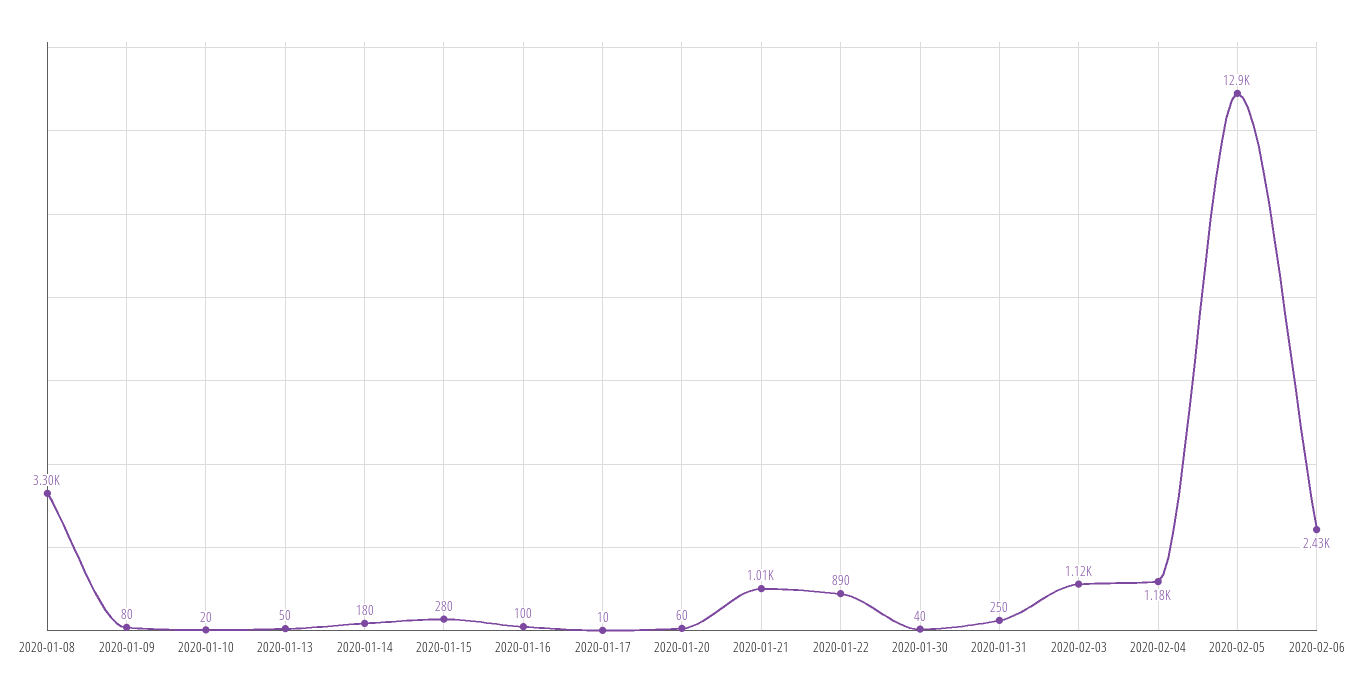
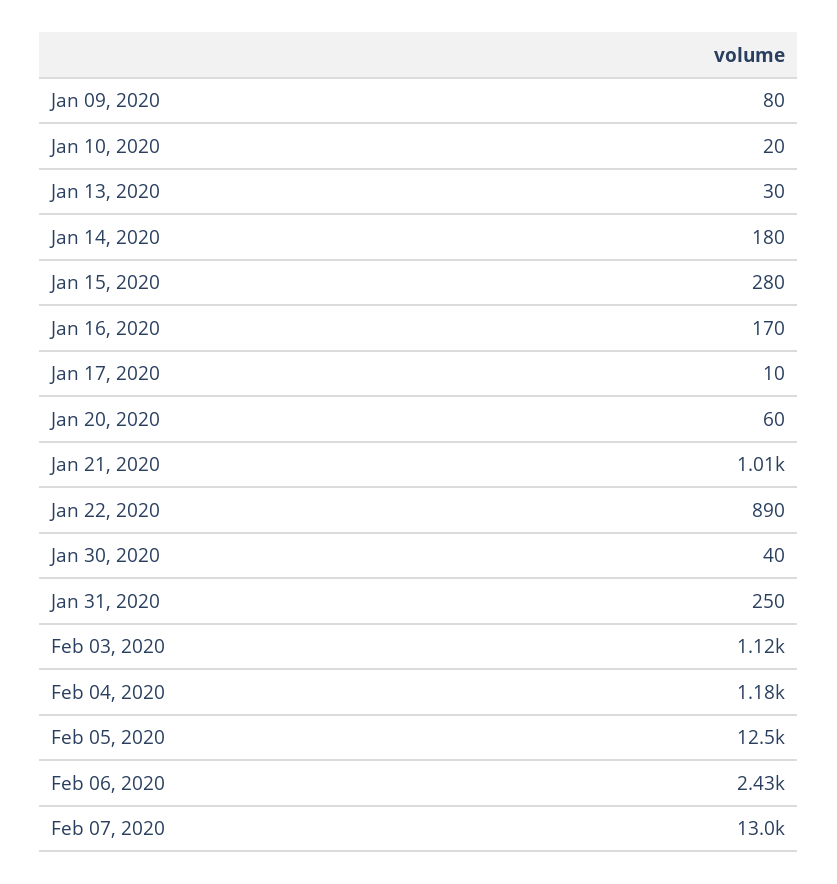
2020-01-08: 3300 -> none
2020-01-13: 50 -> 30
2020-01-16: 100 -> 170
2020-02-05: 12900 -> 12500
Feb 07, 2020: none -> 13000

